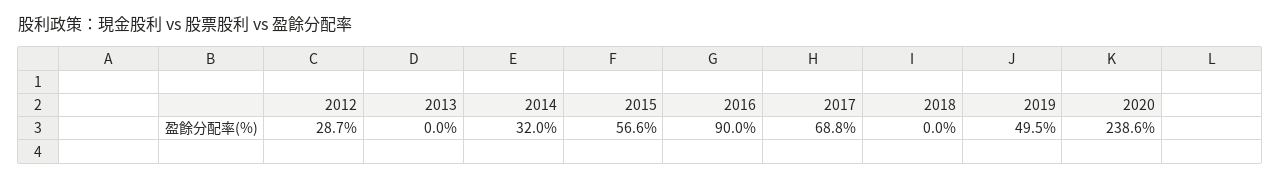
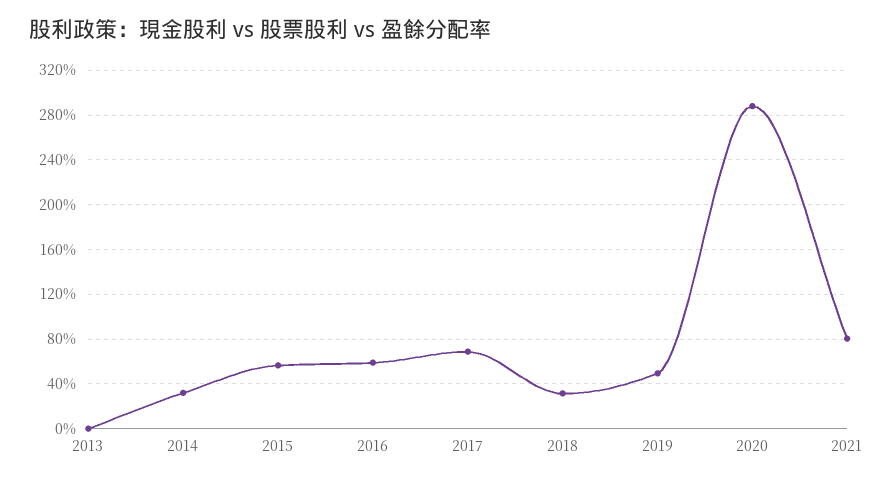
2012: 28.7 -> none
2016: 90 -> 60
2018: 0 -> 30
2020: 238.6 -> 290
2021: none -> 80

